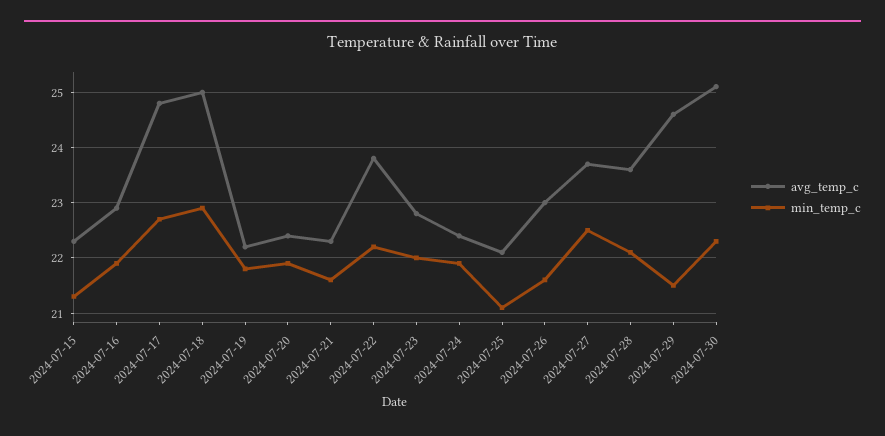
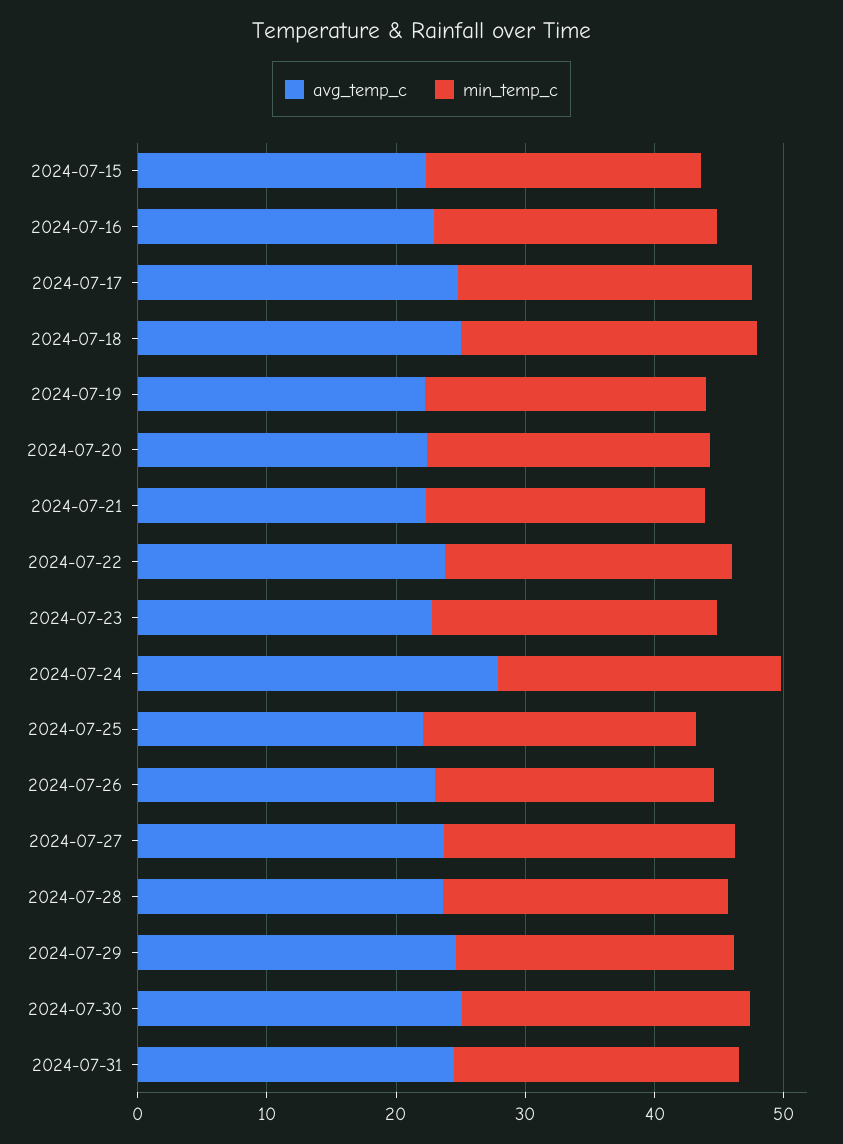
avg_temp_c, 2024-07-24: 22.5 -> 28
avg_temp_c, 2024-07-31: none -> 24
min_temp_c, 2024-07-31: none -> 22

